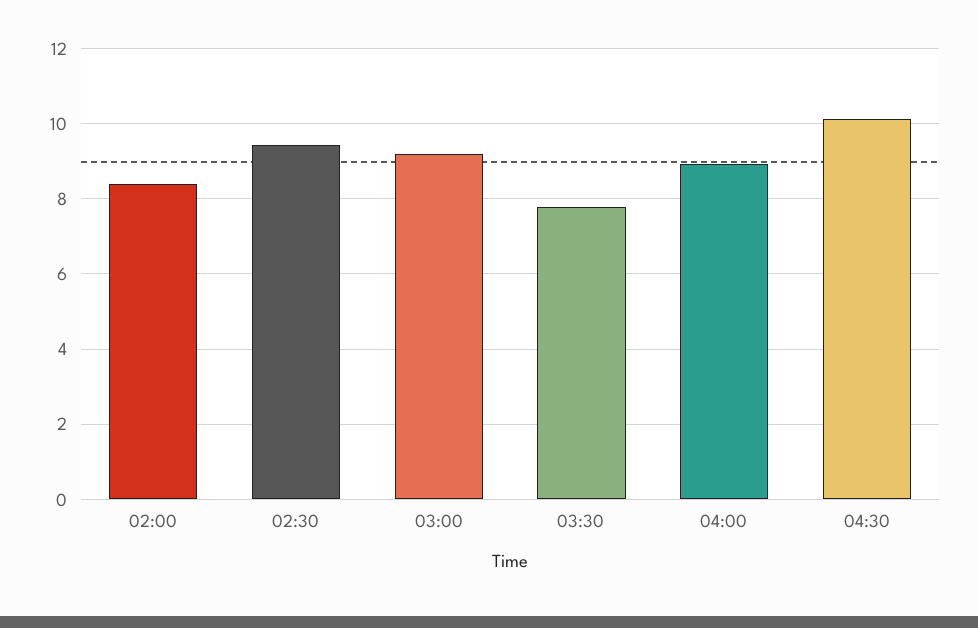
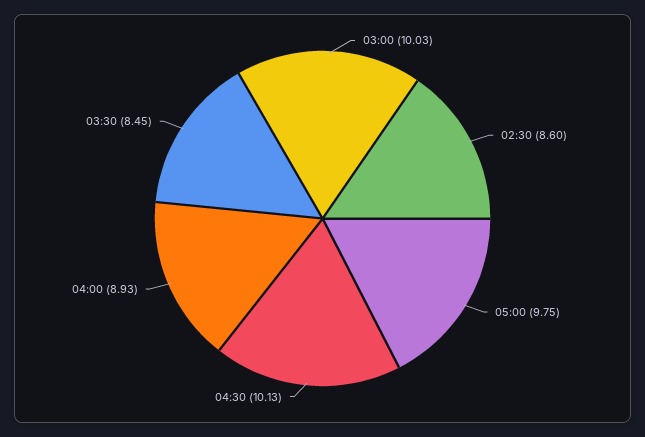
02:00: 8.4 -> none
02:30: 9.4 -> 8.6
03:00: 9.2 -> 10.03
03:30: 7.8 -> 8.45
05:00: none -> 9.75

